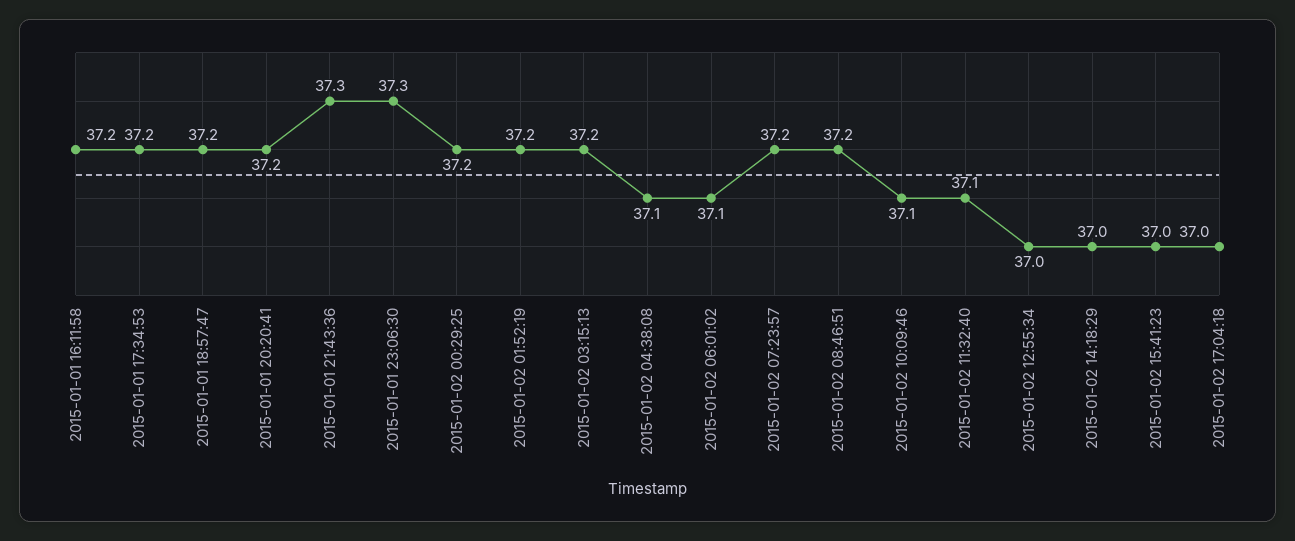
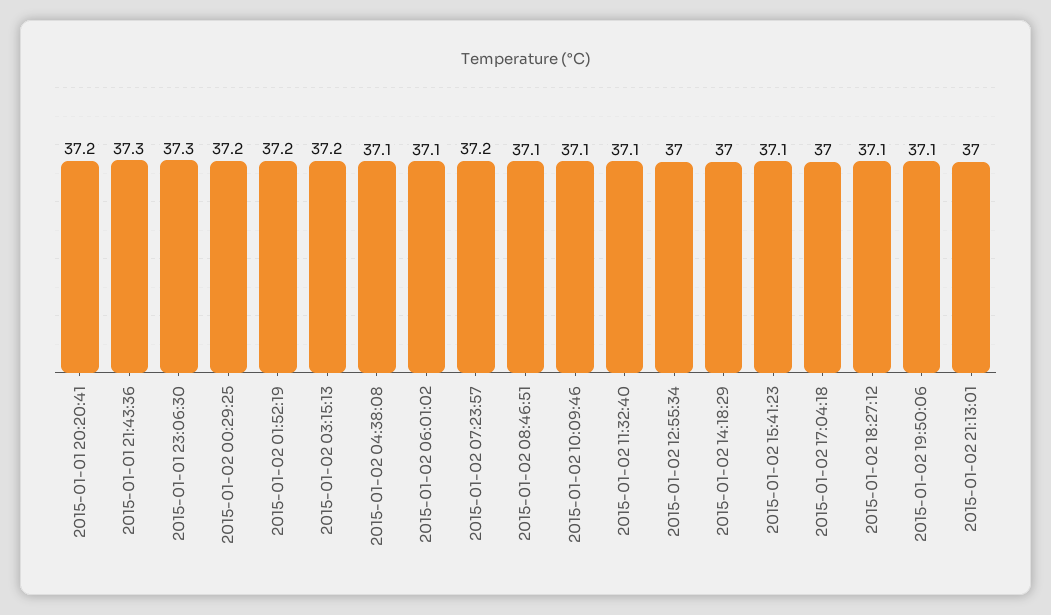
2015-01-01 16:11:58: 37.2 -> none
2015-01-01 17:34:53: 37.2 -> none
2015-01-01 18:57:47: 37.2 -> none
2015-01-02 08:46:51: 37.2 -> 37.1
2015-01-02 15:41:23: 37 -> 37.1
2015-01-02 18:27:12: none -> 37.1
2015-01-02 19:50:06: none -> 37.1
2015-01-02 21:13:01: none -> 37

